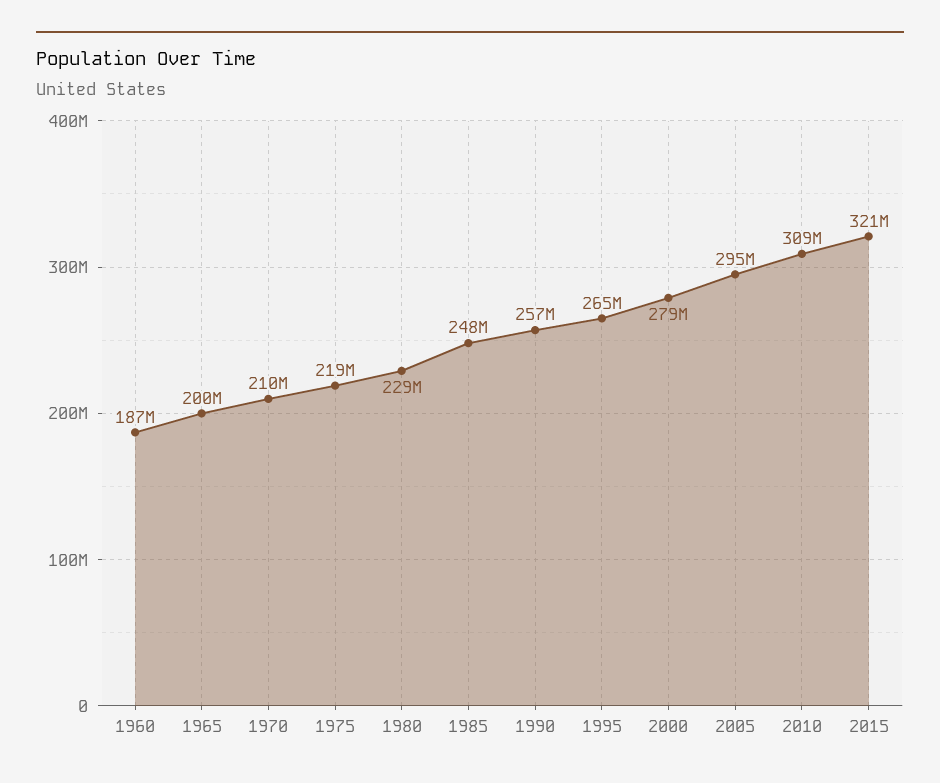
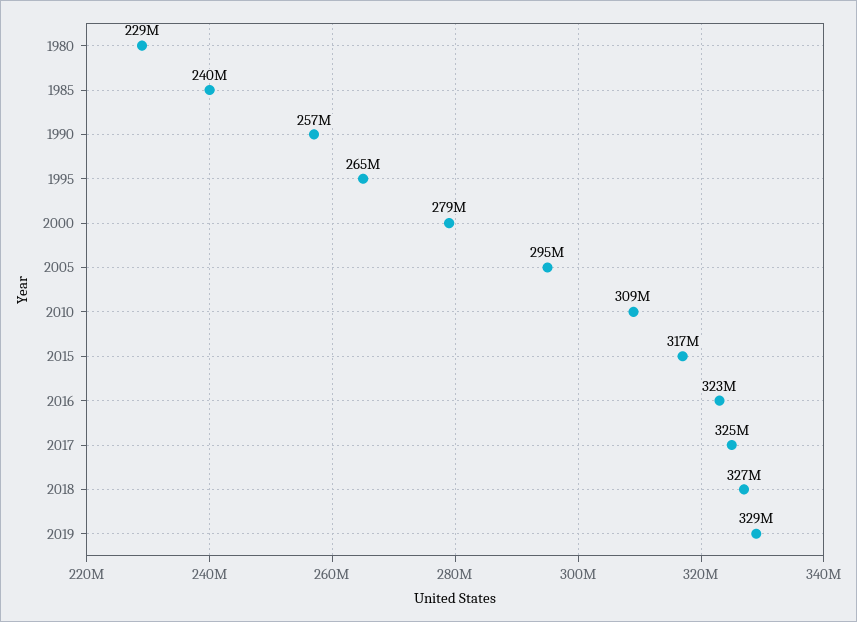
1960: 187000000 -> none
1965: 200000000 -> none
1970: 210000000 -> none
1975: 219000000 -> none
1985: 248000000 -> 240000000
2015: 321000000 -> 317000000
2016: none -> 323000000
2017: none -> 325000000
2018: none -> 327000000
2019: none -> 329000000

